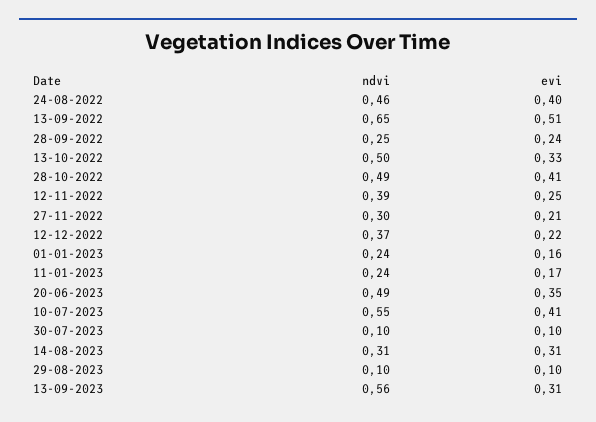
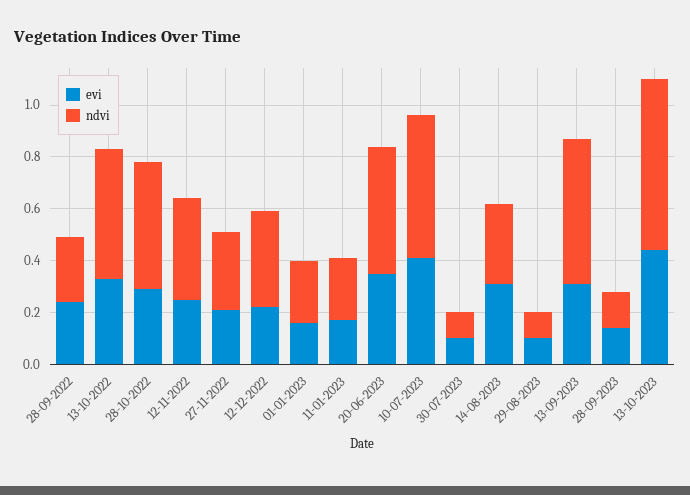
ndvi, 24-08-2022: 0.46 -> none
evi, 24-08-2022: 0.4 -> none
ndvi, 13-09-2022: 0.65 -> none
evi, 13-09-2022: 0.51 -> none
evi, 28-10-2022: 0.41 -> 0.3
evi, 28-09-2023: none -> 0.15
ndvi, 28-09-2023: none -> 0.15
evi, 13-10-2023: none -> 0.45
ndvi, 13-10-2023: none -> 0.65

